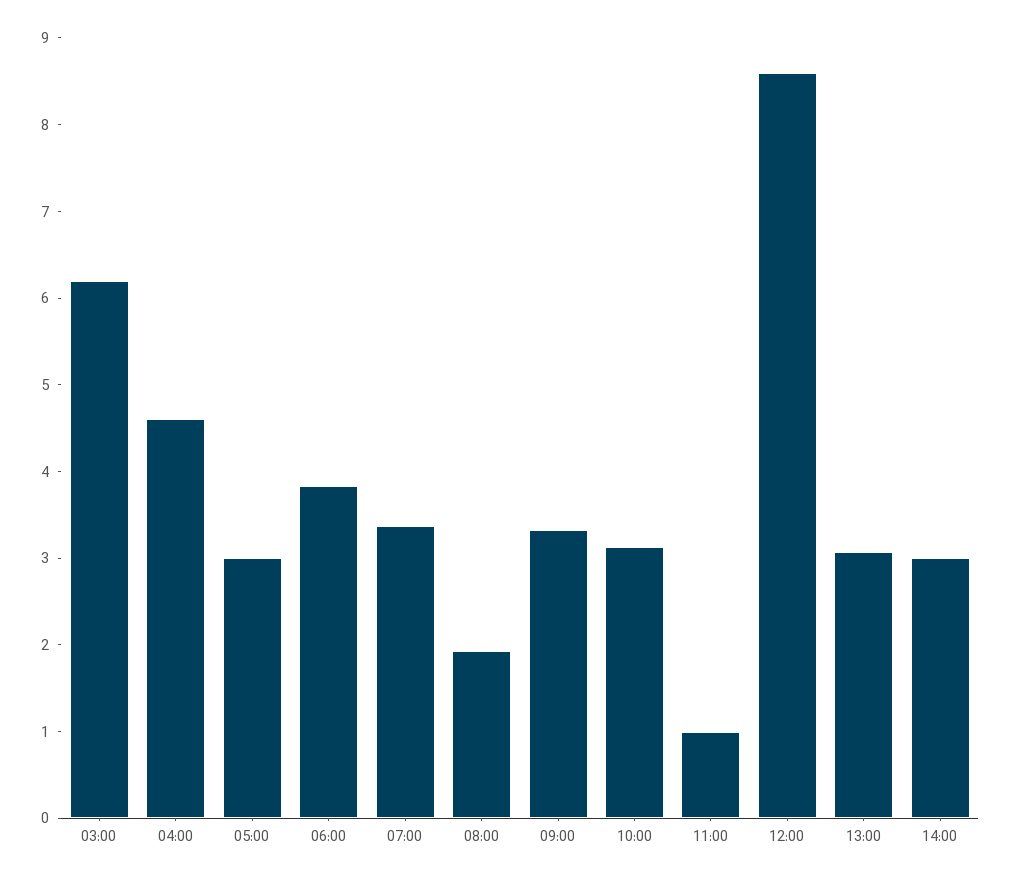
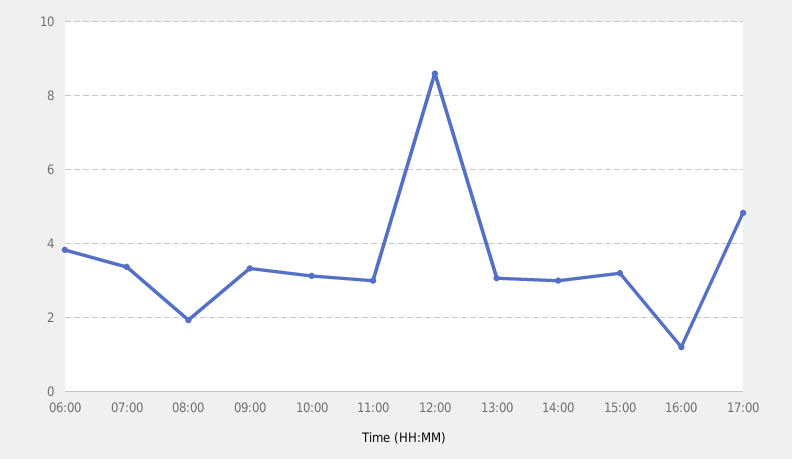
03:00: 6.2 -> none
04:00: 4.6 -> none
05:00: 3 -> none
11:00: 1 -> 3
15:00: none -> 3.2
16:00: none -> 1.2
17:00: none -> 4.8

